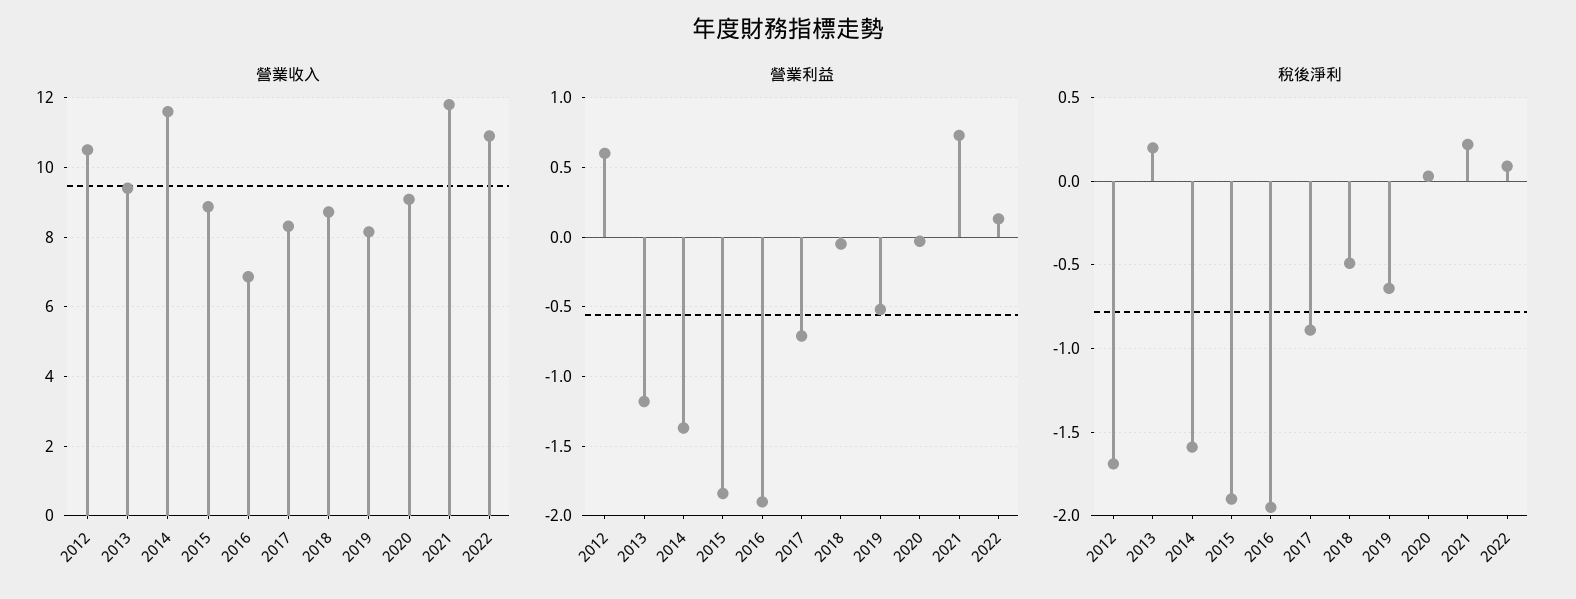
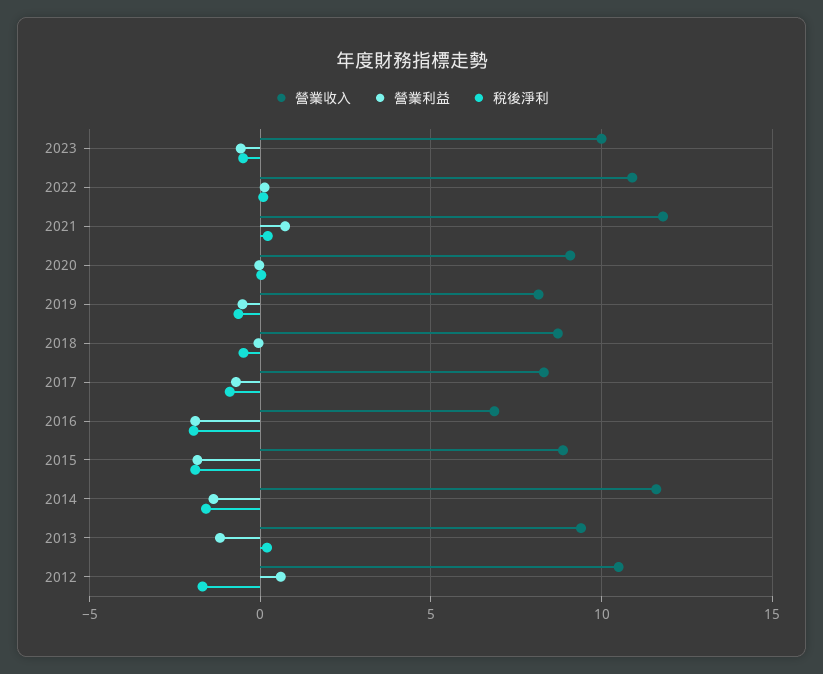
營業收入, 2023: none -> 10
營業利益, 2023: none -> -0.5
稅後淨利, 2023: none -> -0.5

